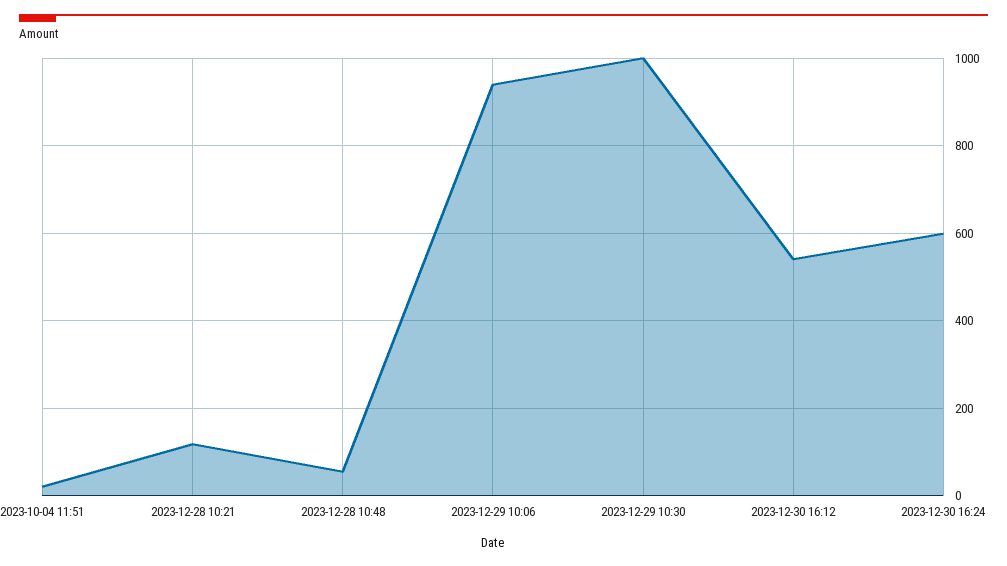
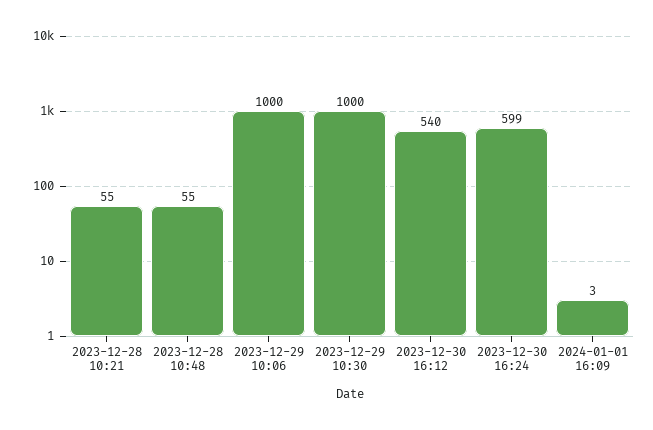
2023-10-04 11:51: 20 -> none
2023-12-28 10:21: 120 -> 55
2023-12-29 10:06: 940 -> 1000
2024-01-01 16:09: none -> 3

